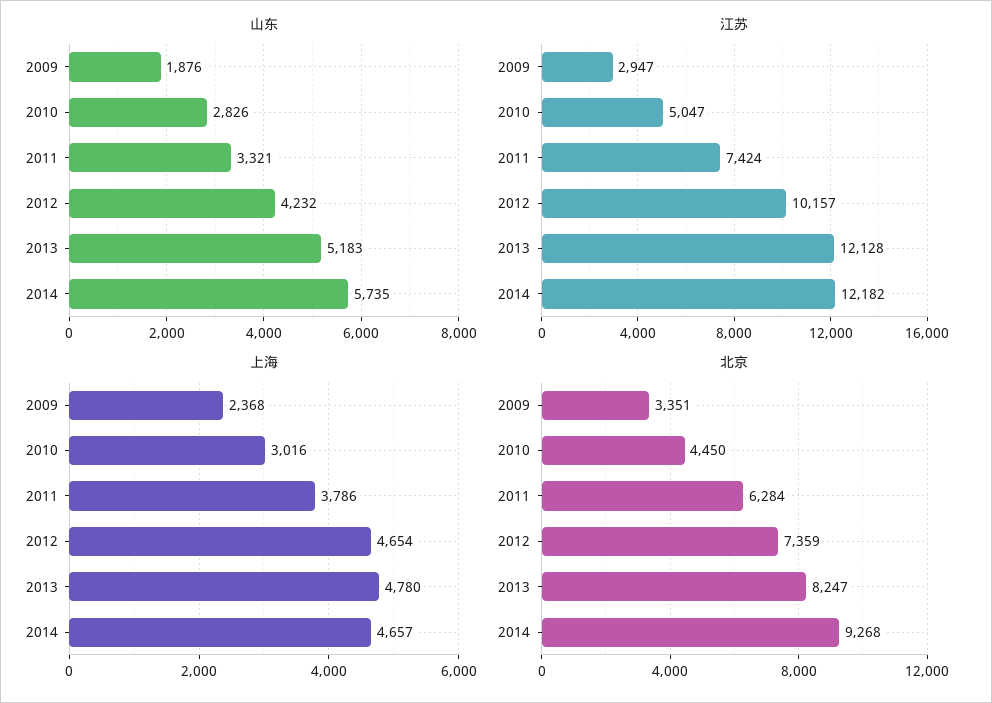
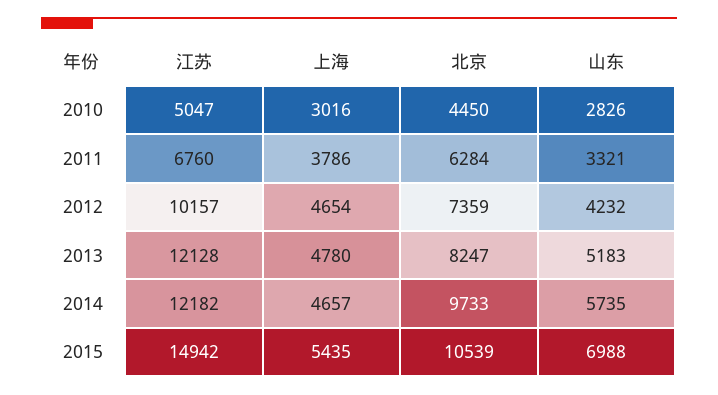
山东, 2009: 1876 -> none
江苏, 2009: 2947 -> none
江苏, 2011: 7424 -> 6760
上海, 2009: 2368 -> none
北京, 2009: 3351 -> none
北京, 2014: 9268 -> 9733
江苏, 2015: none -> 14942
上海, 2015: none -> 5435
北京, 2015: none -> 10539
山东, 2015: none -> 6988

